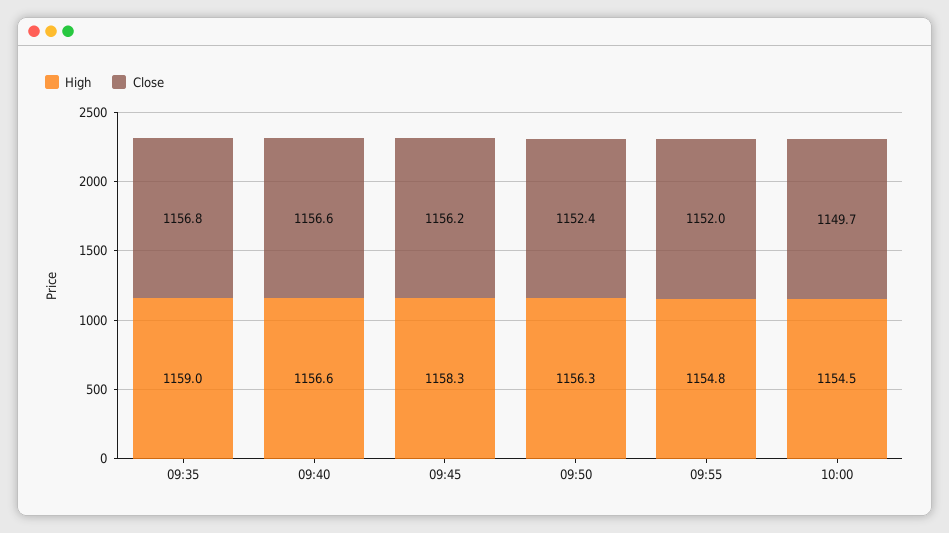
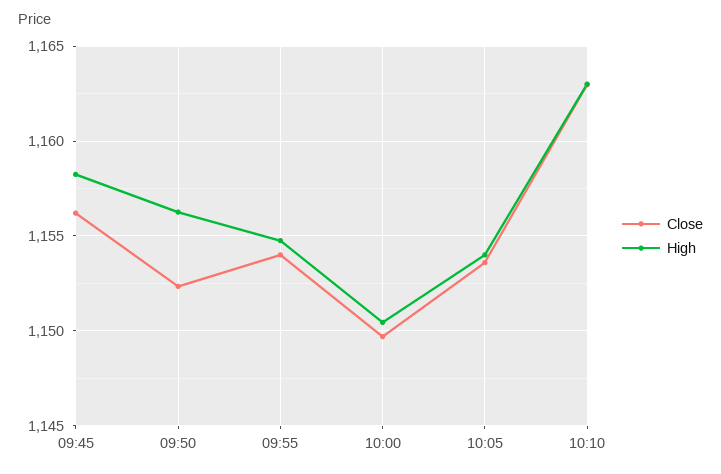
High, 09:35: 1159 -> none
Close, 09:35: 1156.8 -> none
High, 09:40: 1156.6 -> none
Close, 09:40: 1156.6 -> none
Close, 09:55: 1152 -> 1154
High, 10:00: 1154.5 -> 1150.5
Close, 10:05: none -> 1153.5
High, 10:05: none -> 1154
Close, 10:10: none -> 1163
High, 10:10: none -> 1163

